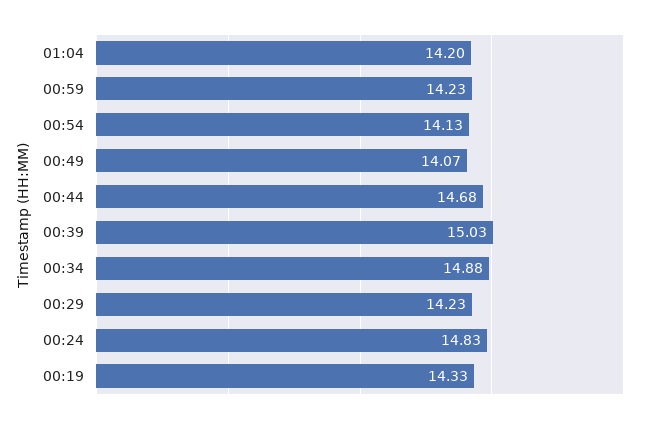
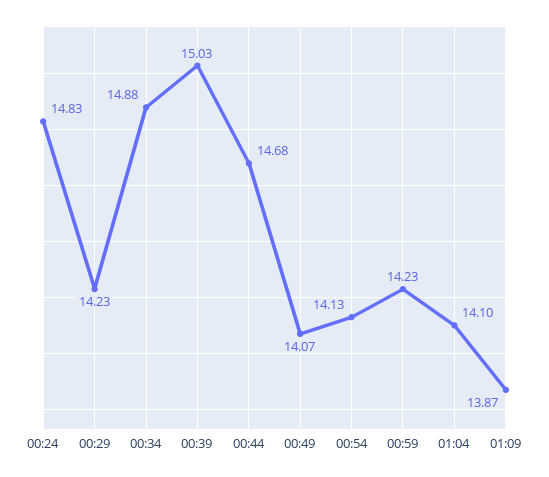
01:04: 14.2 -> 14.1
00:19: 14.33 -> none
01:09: none -> 13.87

